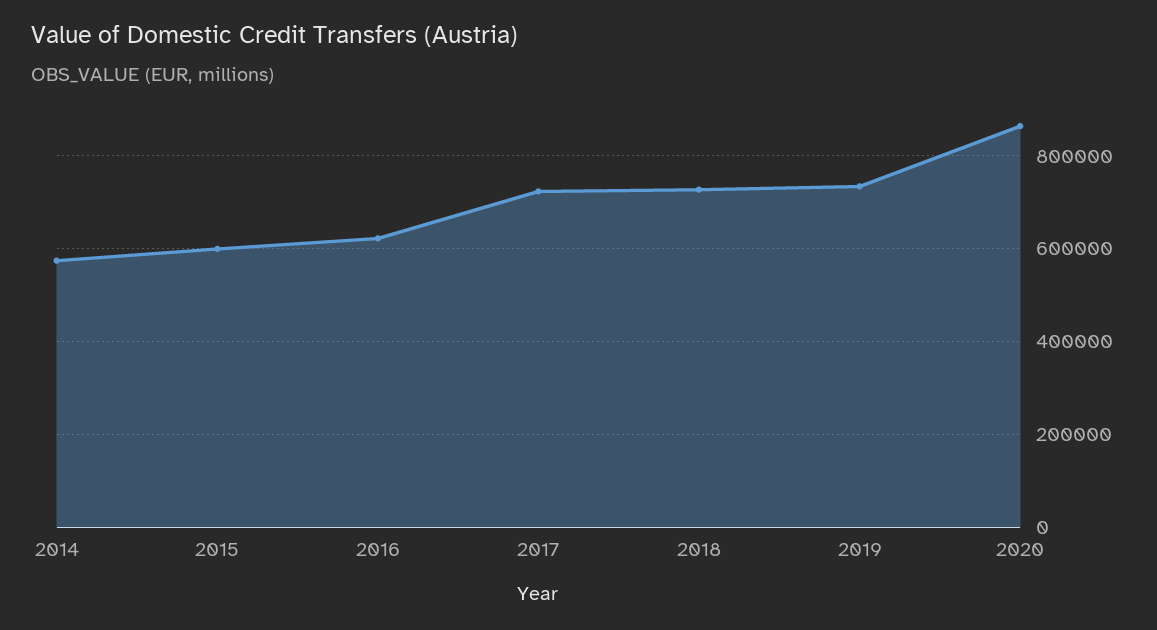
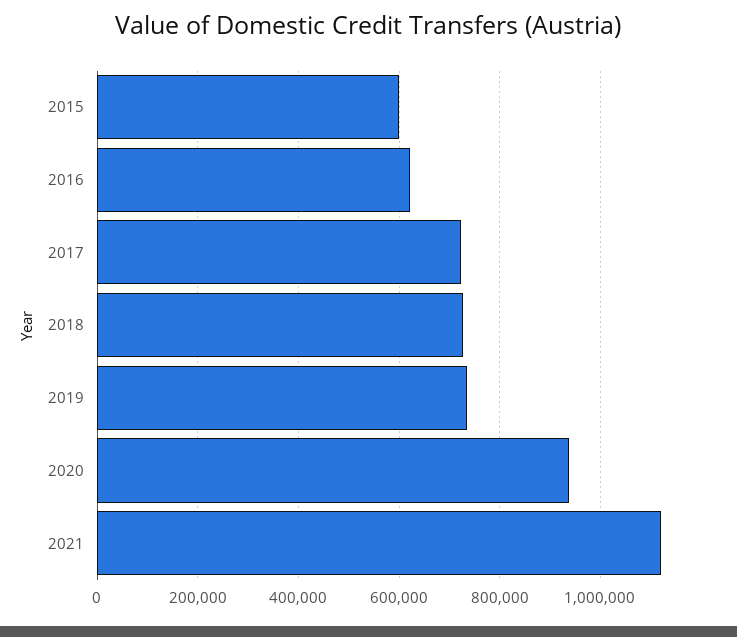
2014: 580000 -> none
2020: 860000 -> 940000
2021: none -> 1120000

